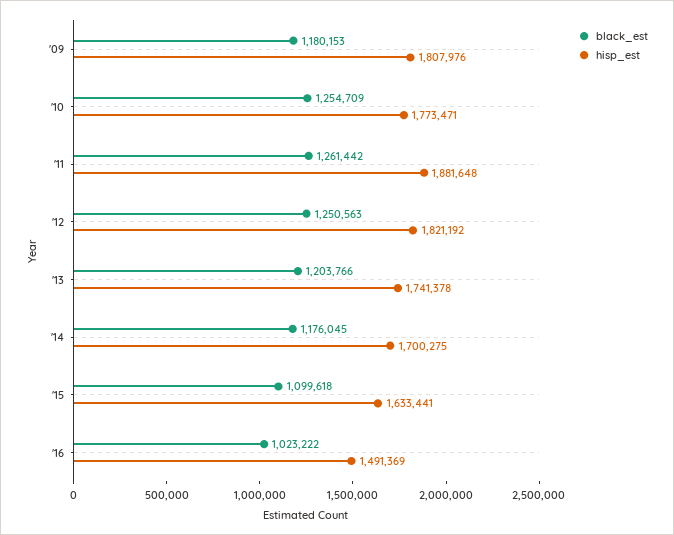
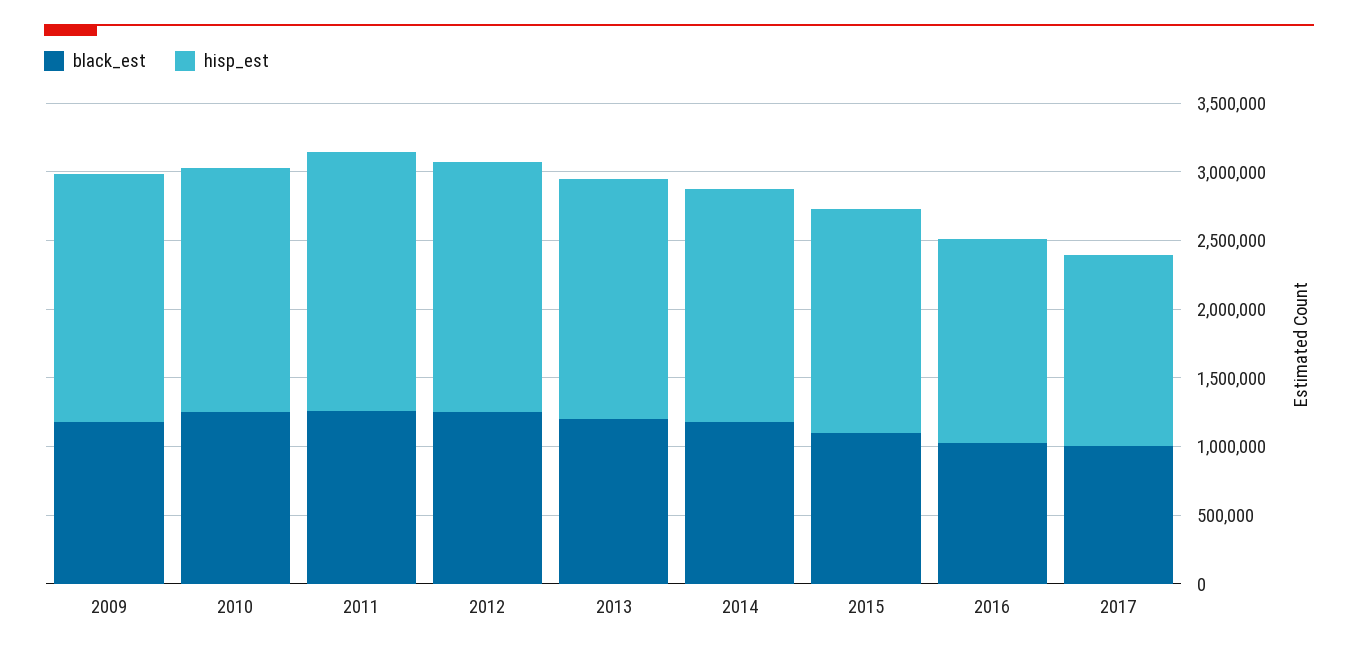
black_est, 2017: none -> 1000000
hisp_est, 2017: none -> 1400000

